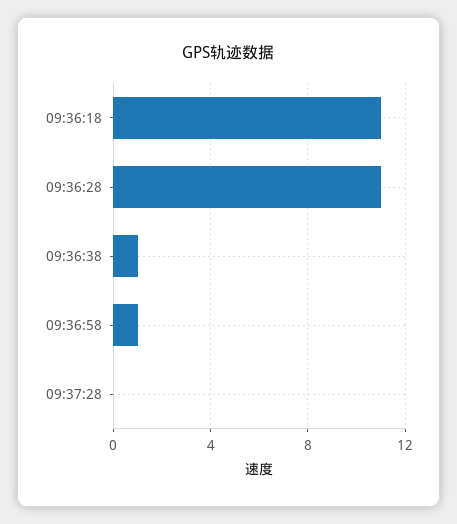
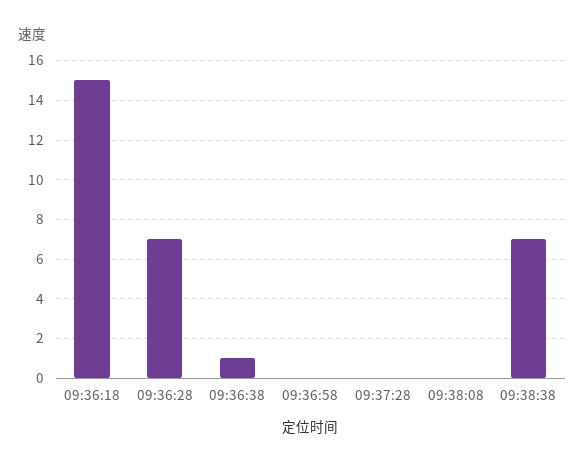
09:36:18: 11 -> 15
09:36:28: 11 -> 7
09:36:58: 1 -> 0
09:38:08: none -> 0
09:38:38: none -> 7

